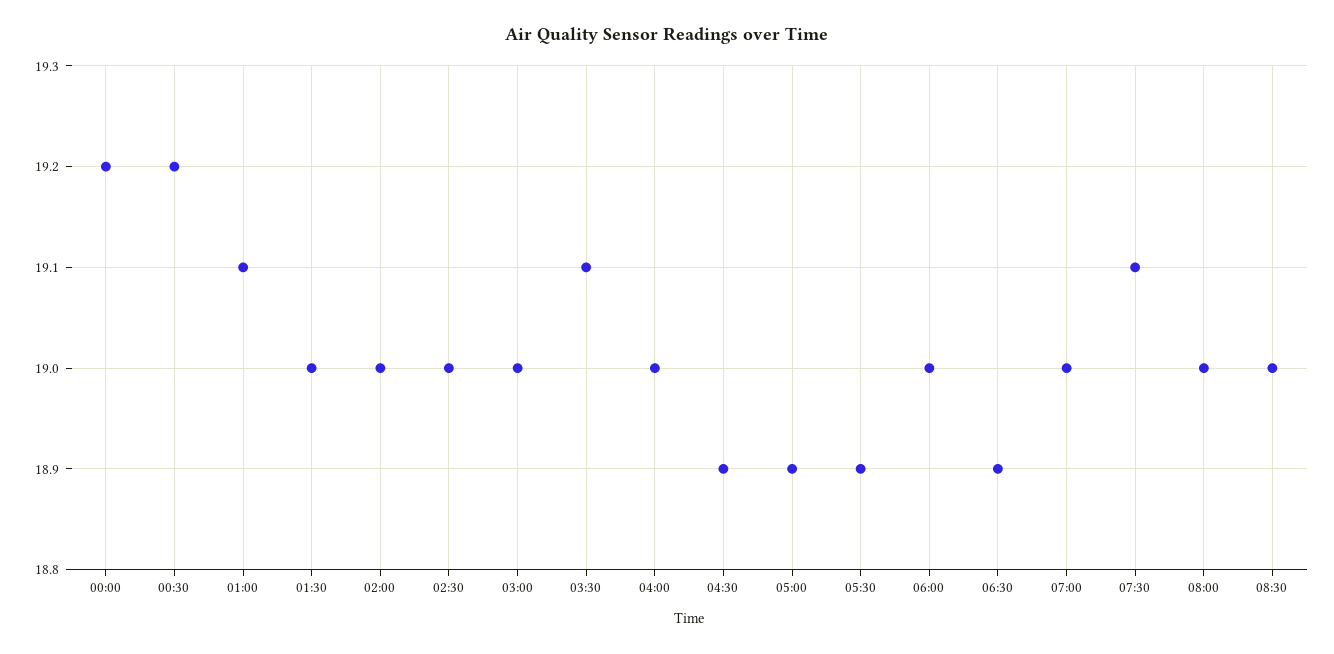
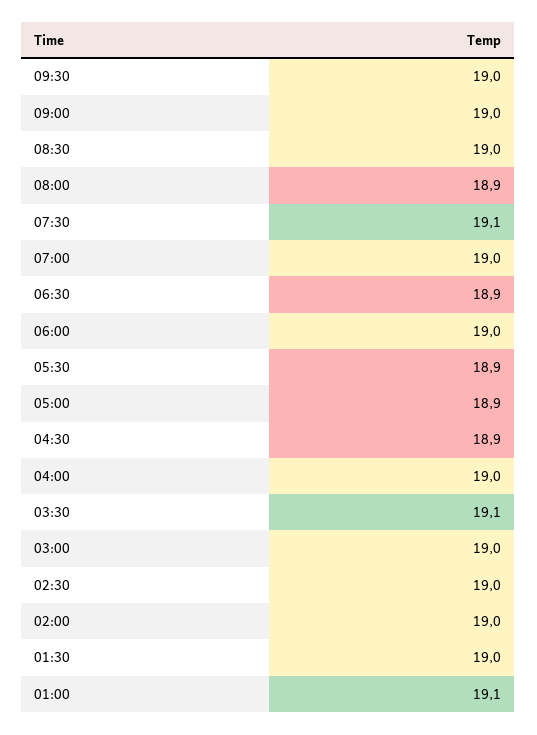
00:00: 19.2 -> none
00:30: 19.2 -> none
08:00: 19 -> 18.9
09:30: none -> 19
09:00: none -> 19

